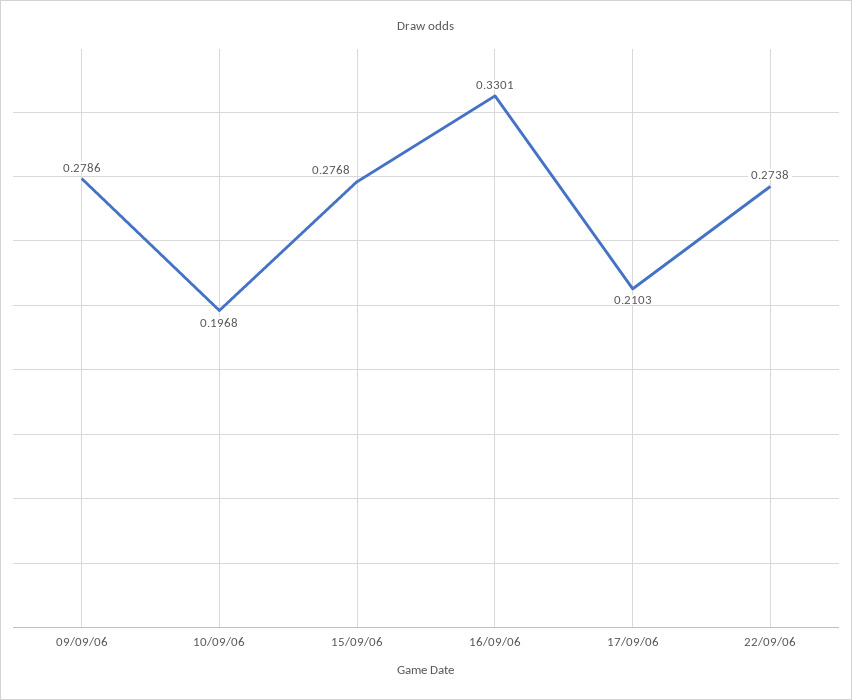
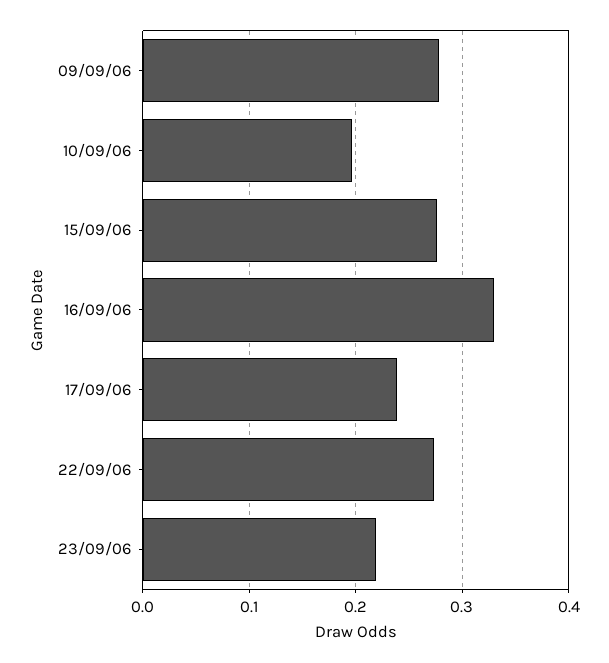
17/09/06: 0.2103 -> 0.24
23/09/06: none -> 0.22

